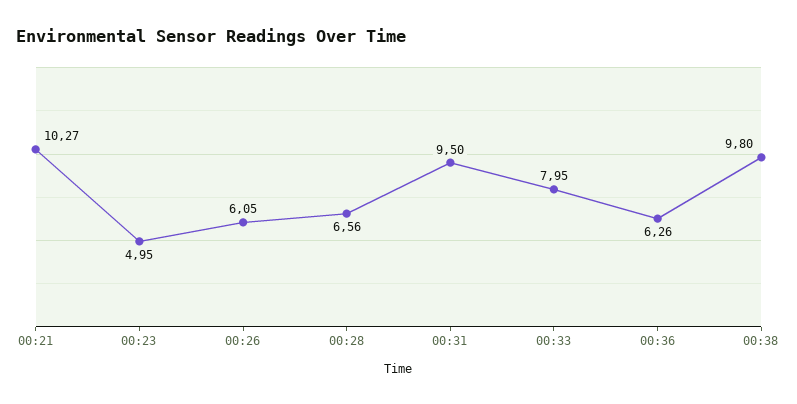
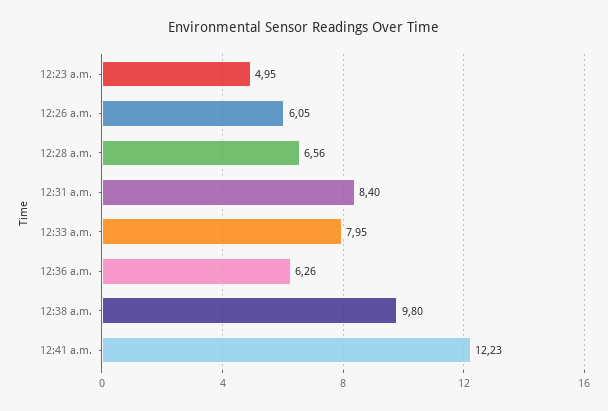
00:21: 10.27 -> none
00:31: 9.5 -> 8.4
12:41 a.m.: none -> 12.23

